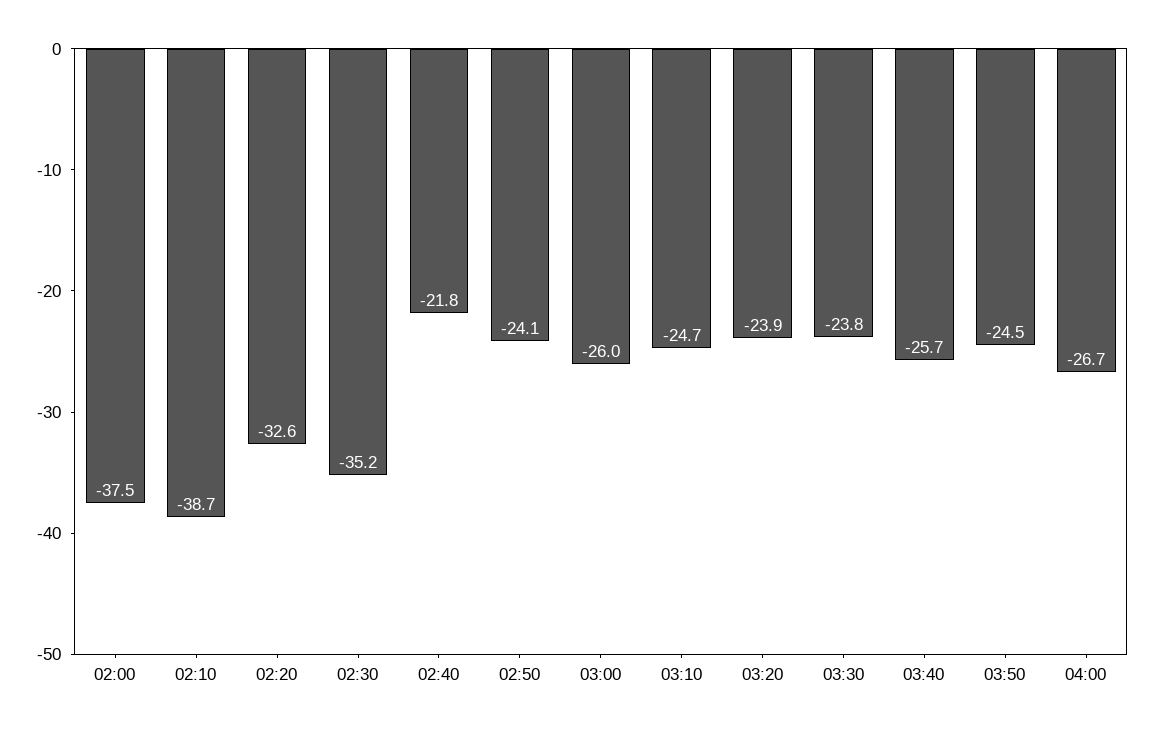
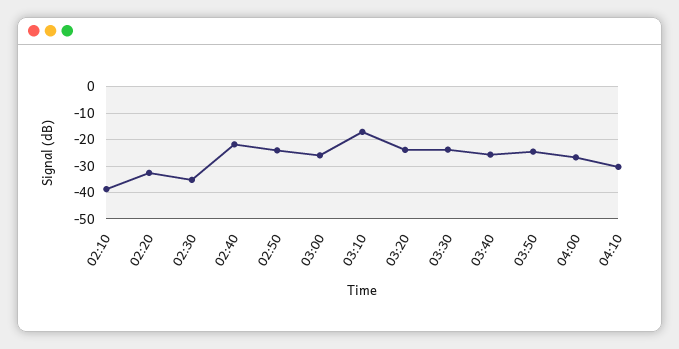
02:00: -37.5 -> none
03:10: -24.7 -> -17.5
04:10: none -> -30

